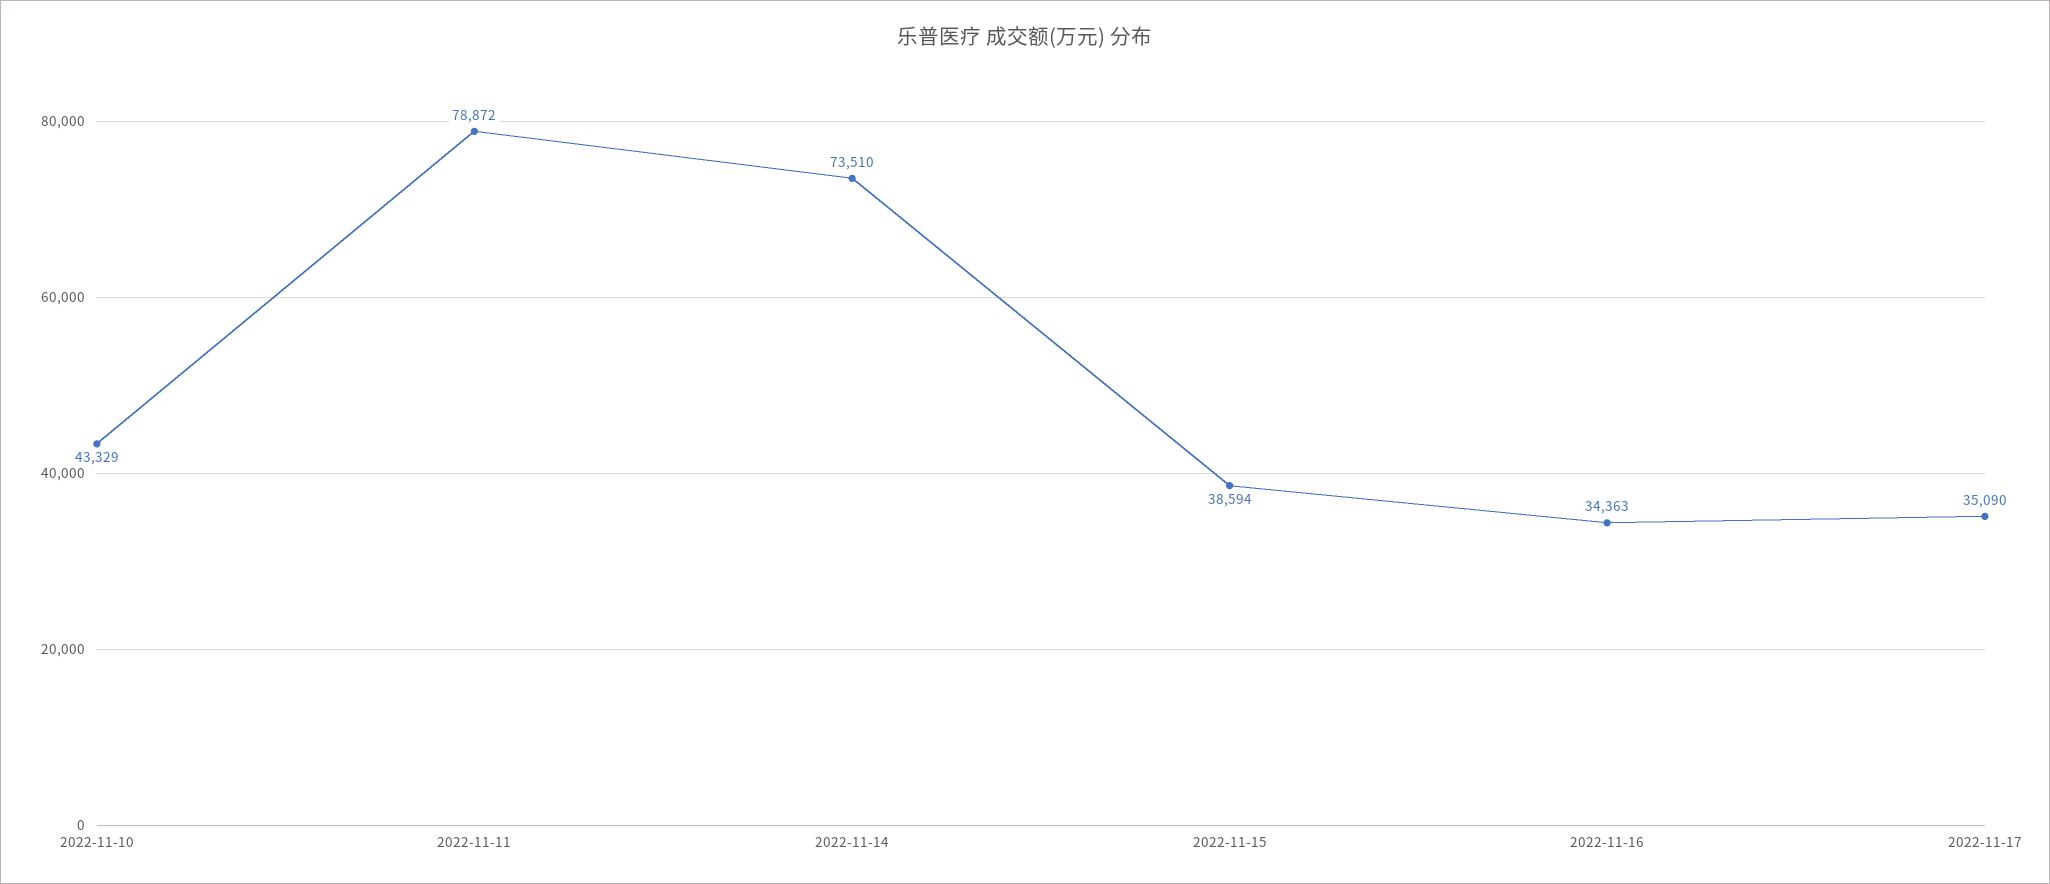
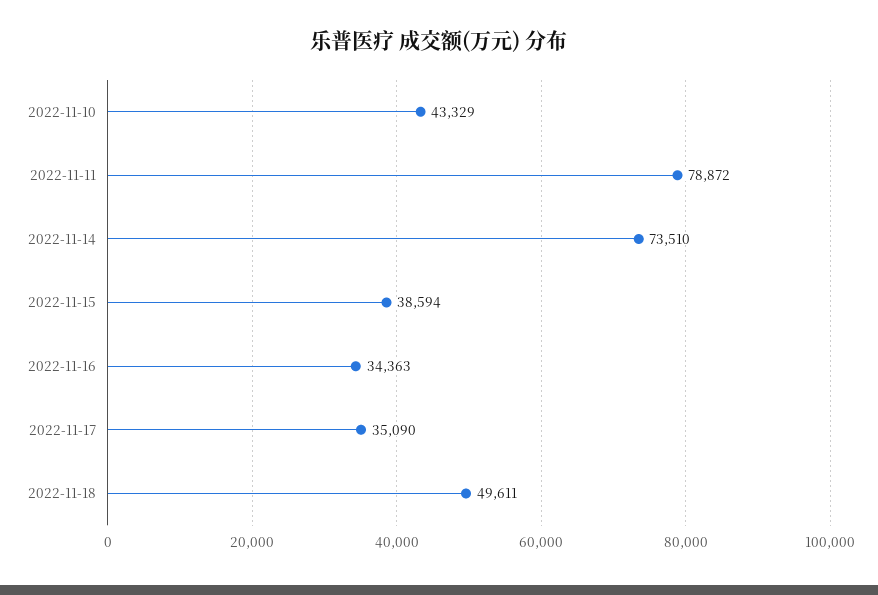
2022-11-18: none -> 49611

